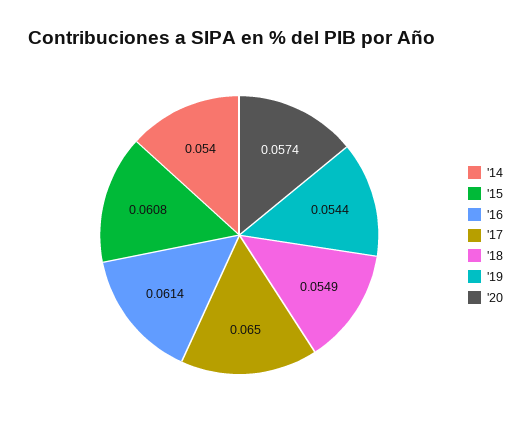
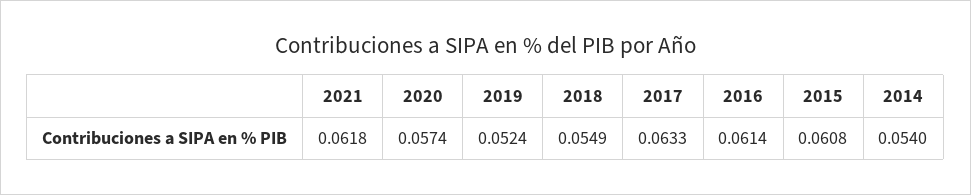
'17: 0.065 -> 0.0633
'19: 0.0544 -> 0.0524
2021: none -> 0.0618

